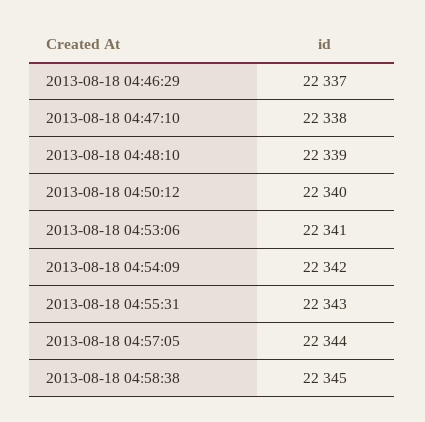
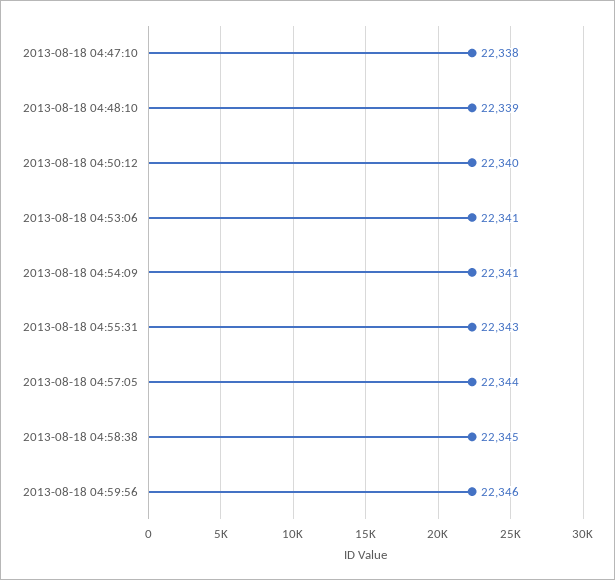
2013-08-18 04:46:29: 22337 -> none
2013-08-18 04:54:09: 22342 -> 22341
2013-08-18 04:59:56: none -> 22346

